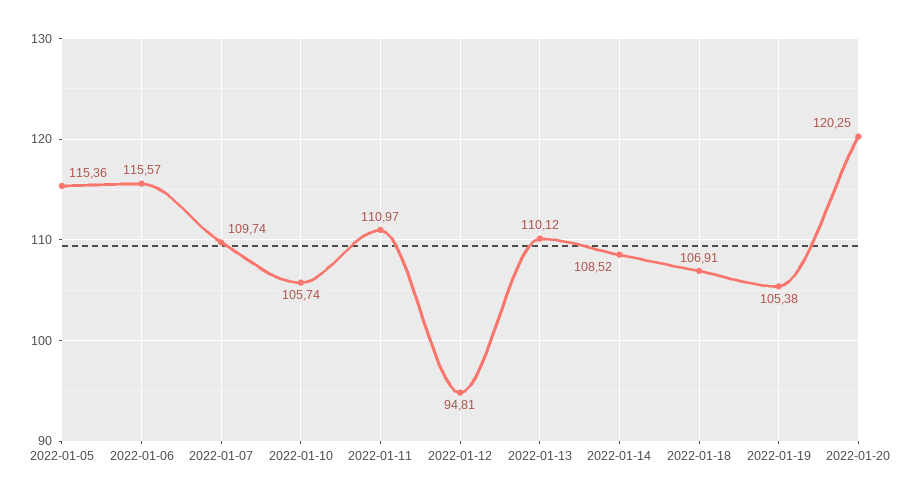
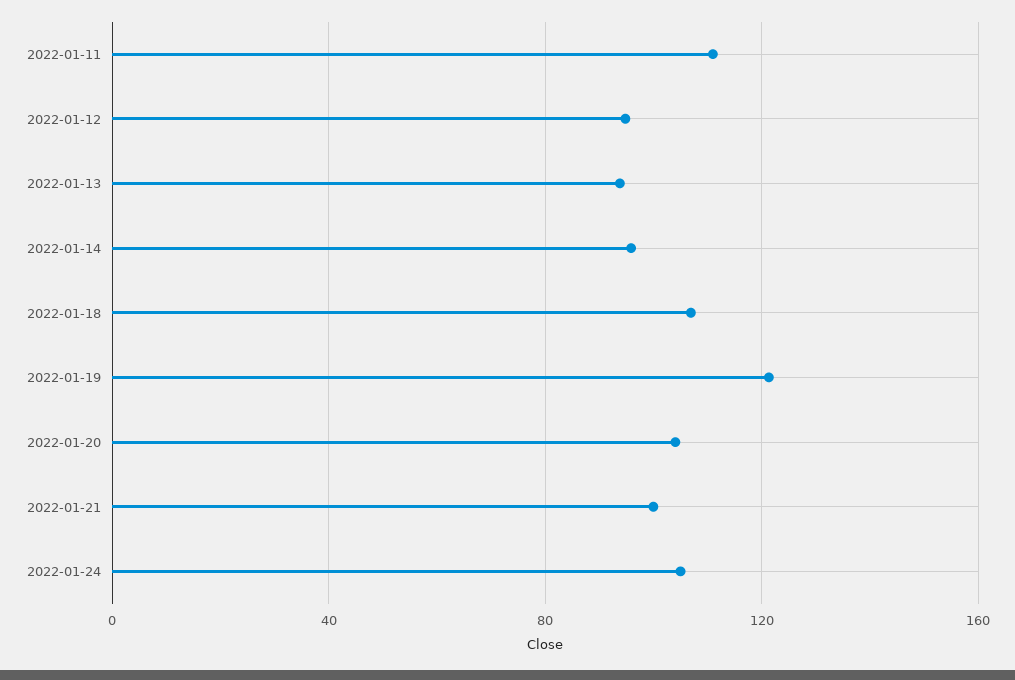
2022-01-05: 115.36 -> none
2022-01-06: 115.57 -> none
2022-01-07: 109.74 -> none
2022-01-10: 105.74 -> none
2022-01-13: 110.12 -> 95
2022-01-14: 108.52 -> 95
2022-01-19: 105.38 -> 120
2022-01-20: 120.25 -> 105
2022-01-21: none -> 100
2022-01-24: none -> 105

